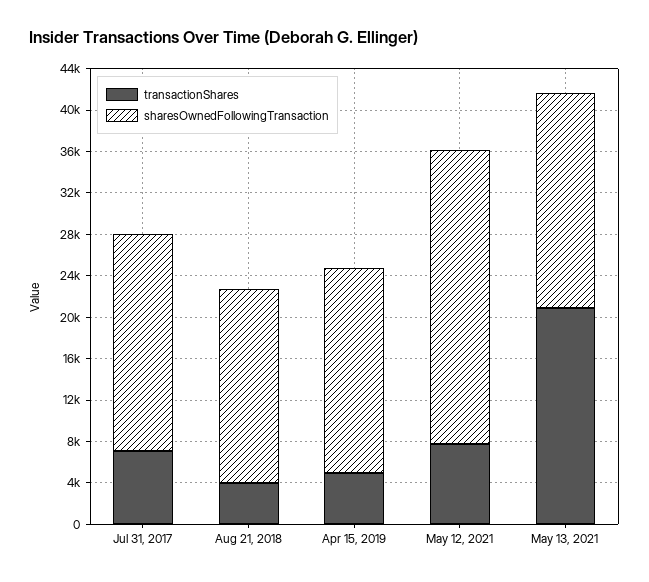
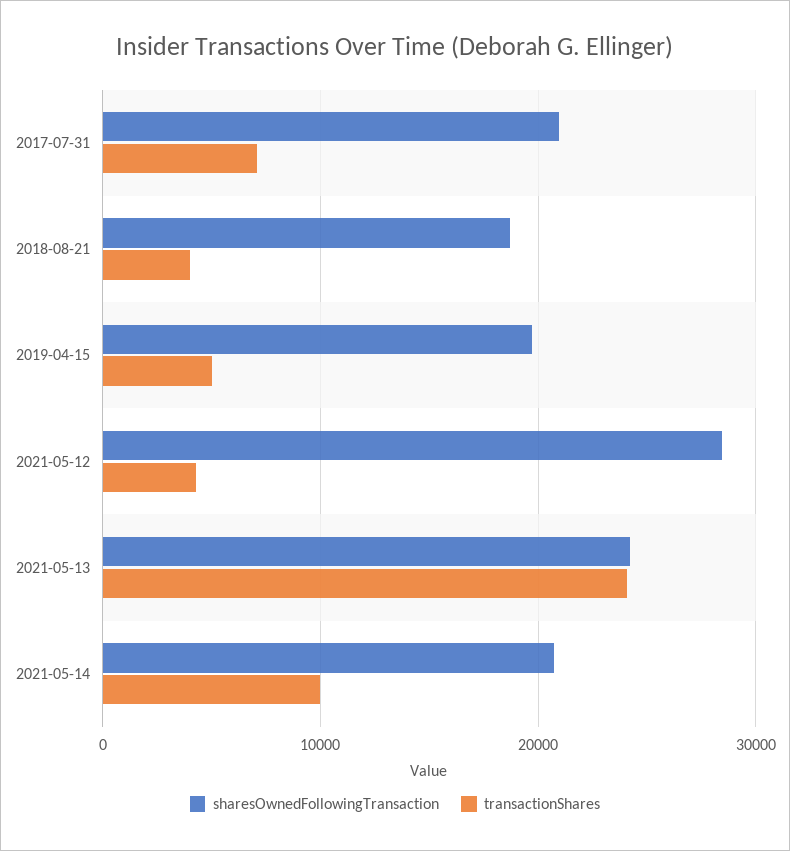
transactionShares, May 12, 2021: 8000 -> 4000
transactionShares, May 13, 2021: 21000 -> 24000
sharesOwnedFollowingTransaction, May 13, 2021: 21000 -> 24000
sharesOwnedFollowingTransaction, 2021-05-14: none -> 21000
transactionShares, 2021-05-14: none -> 10000

